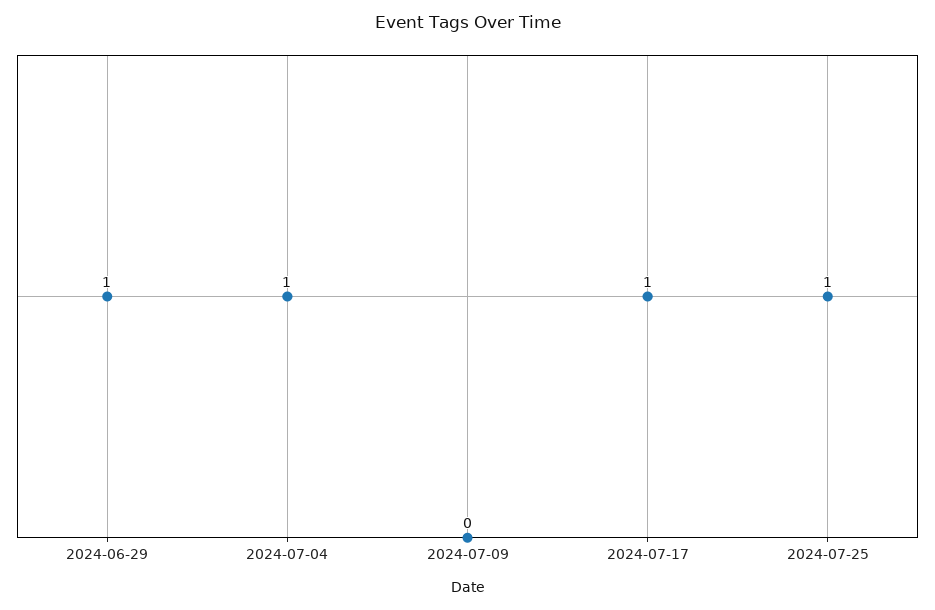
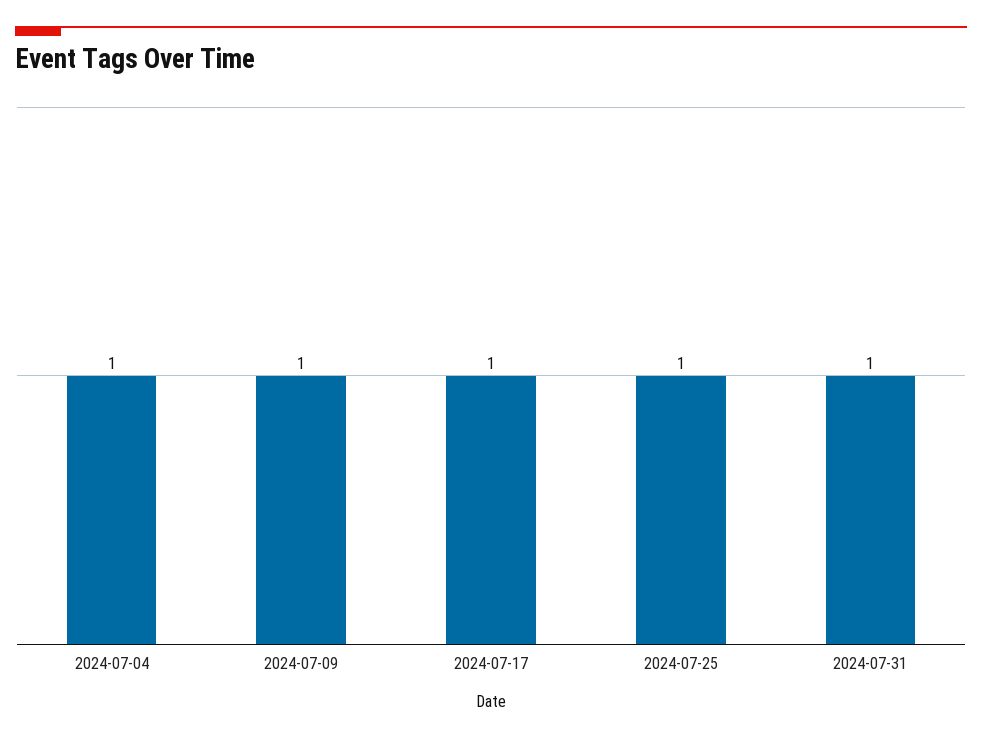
2024-06-29: 1 -> none
2024-07-09: 0 -> 1
2024-07-31: none -> 1

